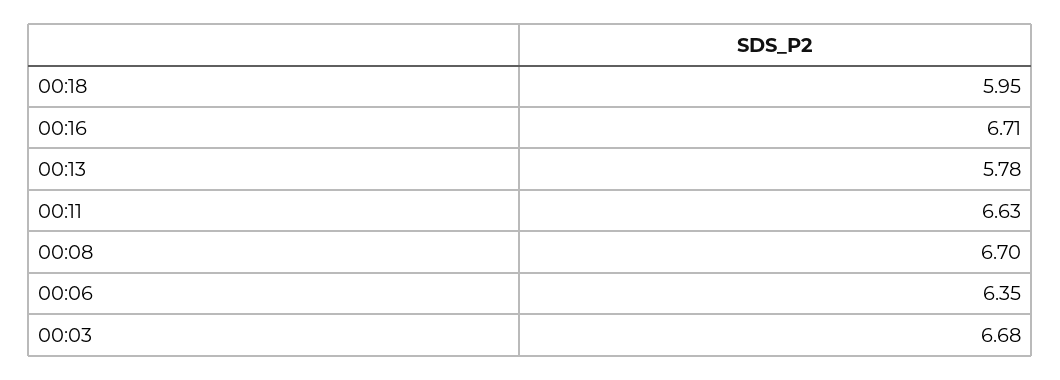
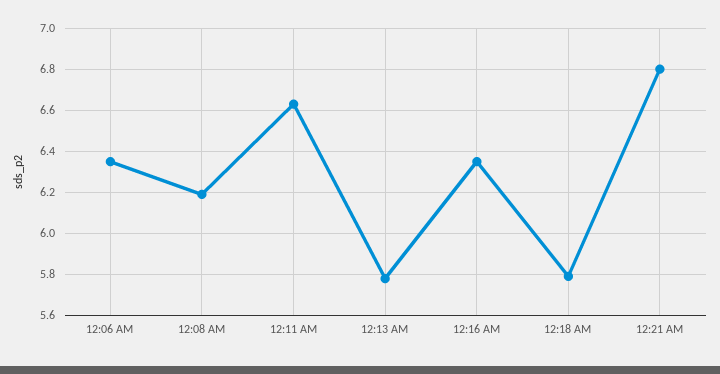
00:18: 5.95 -> 5.8
00:16: 6.71 -> 6.35
00:08: 6.7 -> 6.2
00:03: 6.68 -> none
12:21 AM: none -> 6.8

